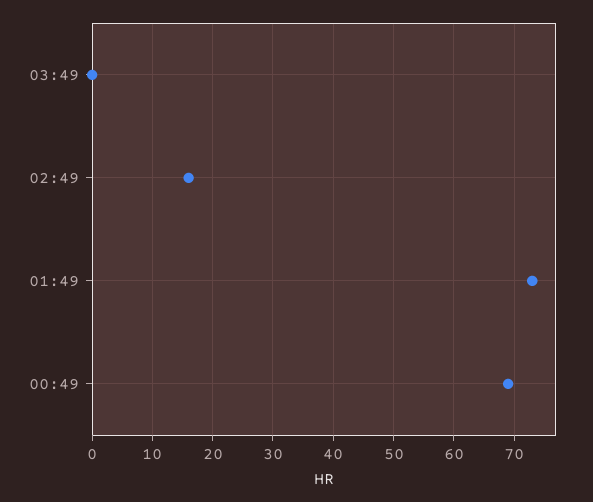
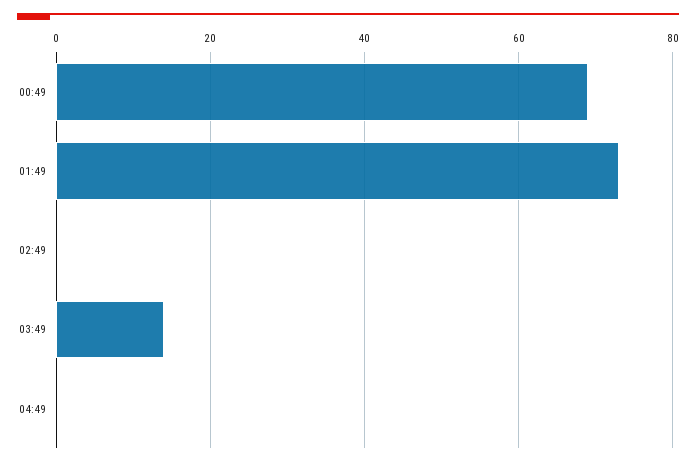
03:49: 0 -> 15
02:49: 16 -> 0
04:49: none -> 0

